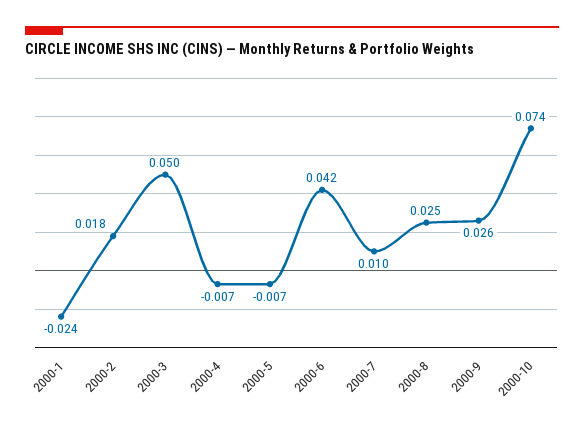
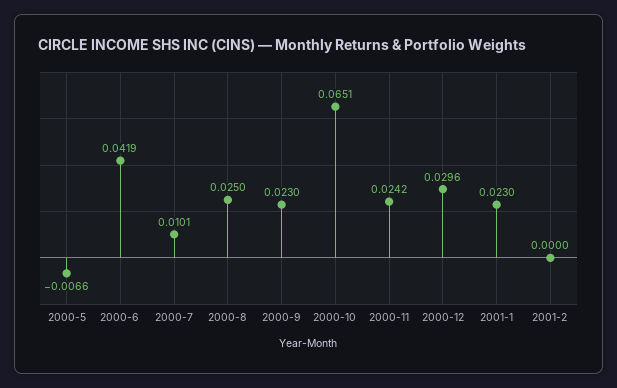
2000-1: -0.024 -> none
2000-2: 0.018 -> none
2000-3: 0.05 -> none
2000-4: -0.007 -> none
2000-9: 0.026 -> 0.023
2000-10: 0.074 -> 0.0651
2000-11: none -> 0.0242
2000-12: none -> 0.0296
2001-1: none -> 0.023
2001-2: none -> 0

